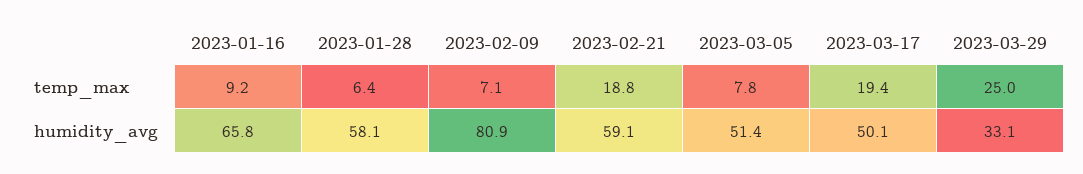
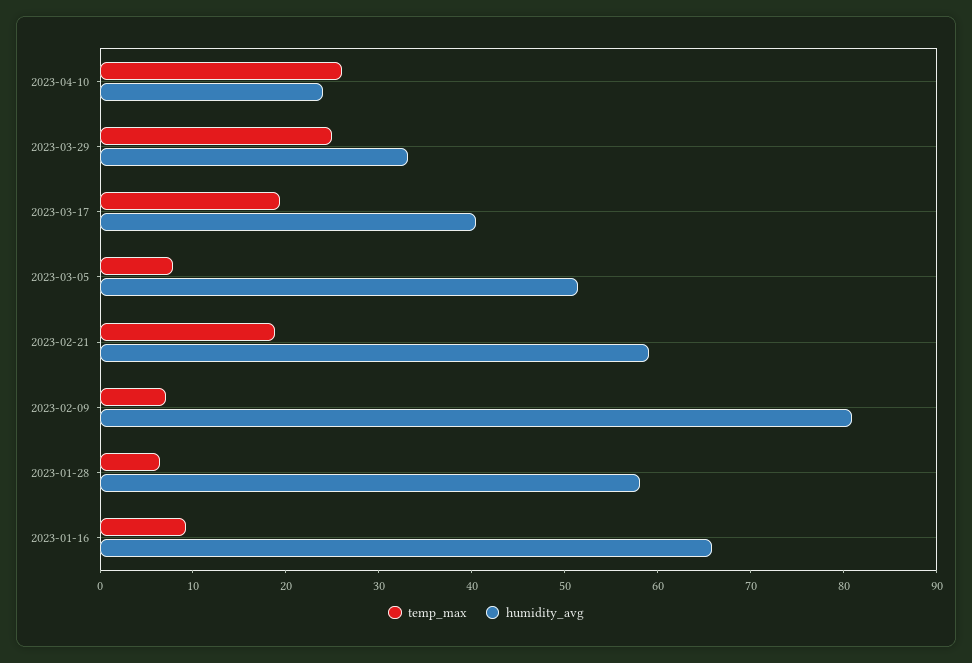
humidity_avg, 2023-03-17: 50.1 -> 40
temp_max, 2023-04-10: none -> 26
humidity_avg, 2023-04-10: none -> 24

